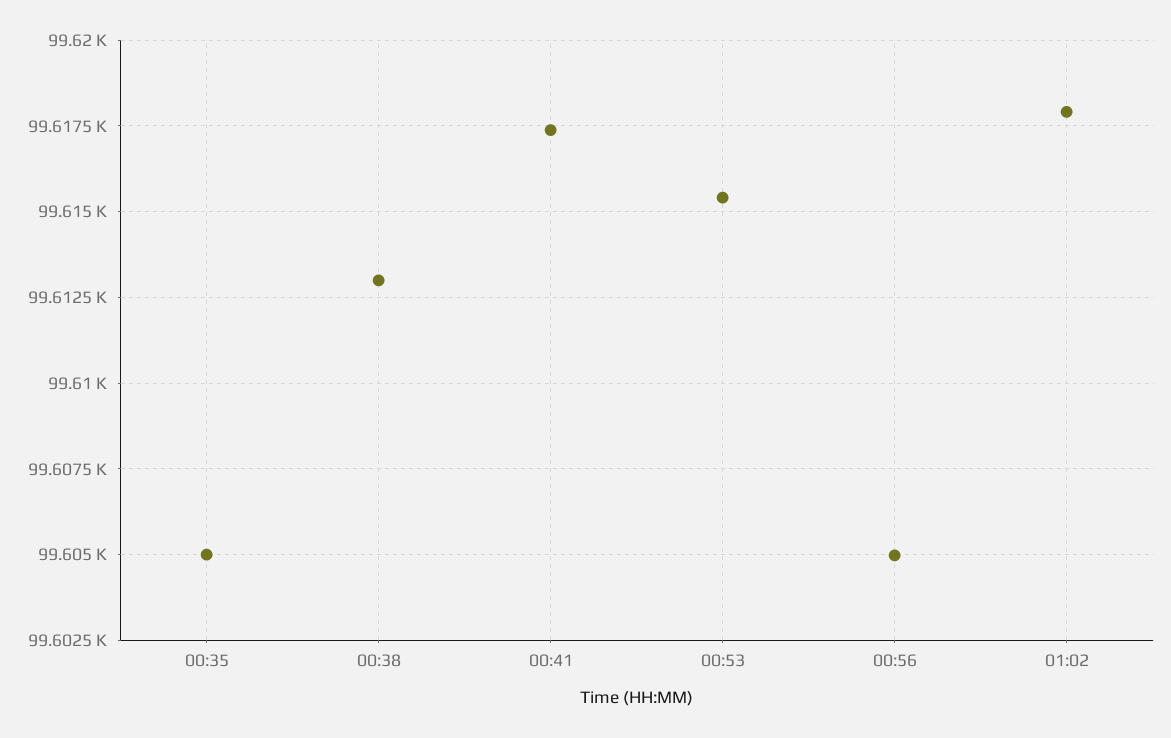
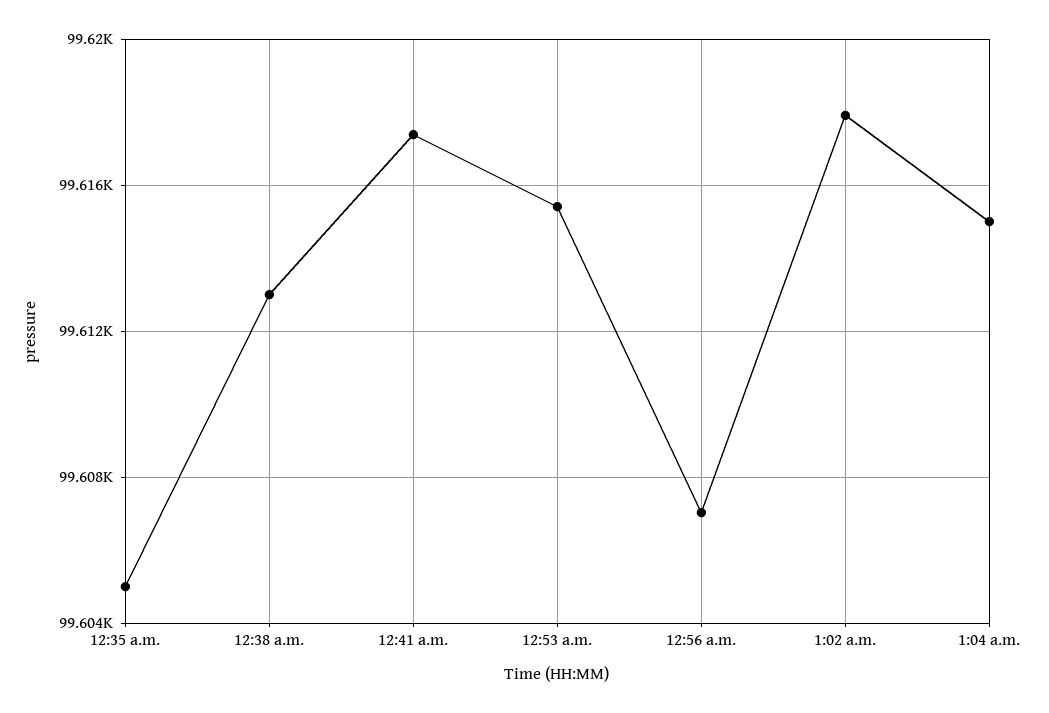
00:56: 99605 -> 99607
1:04 a.m.: none -> 99615

